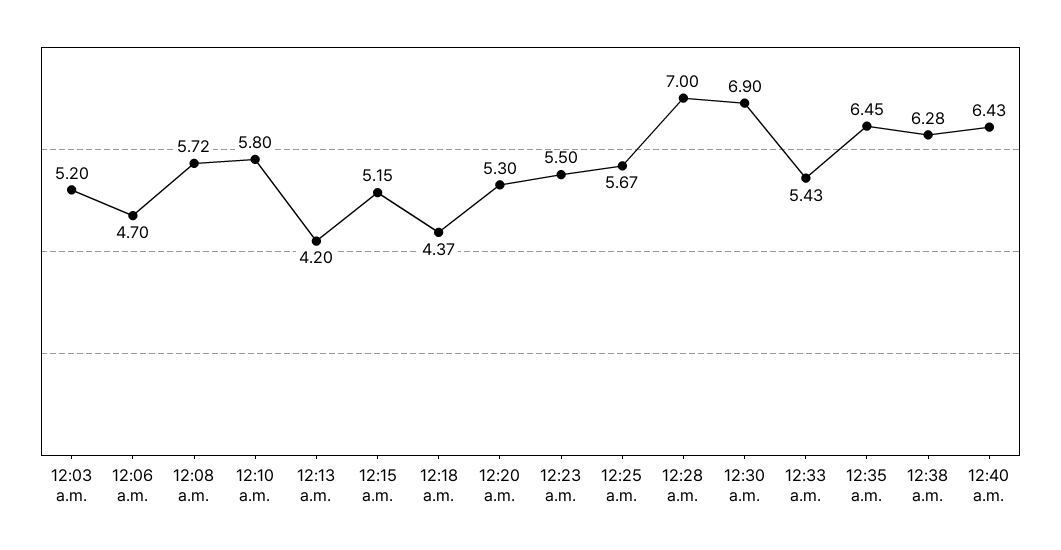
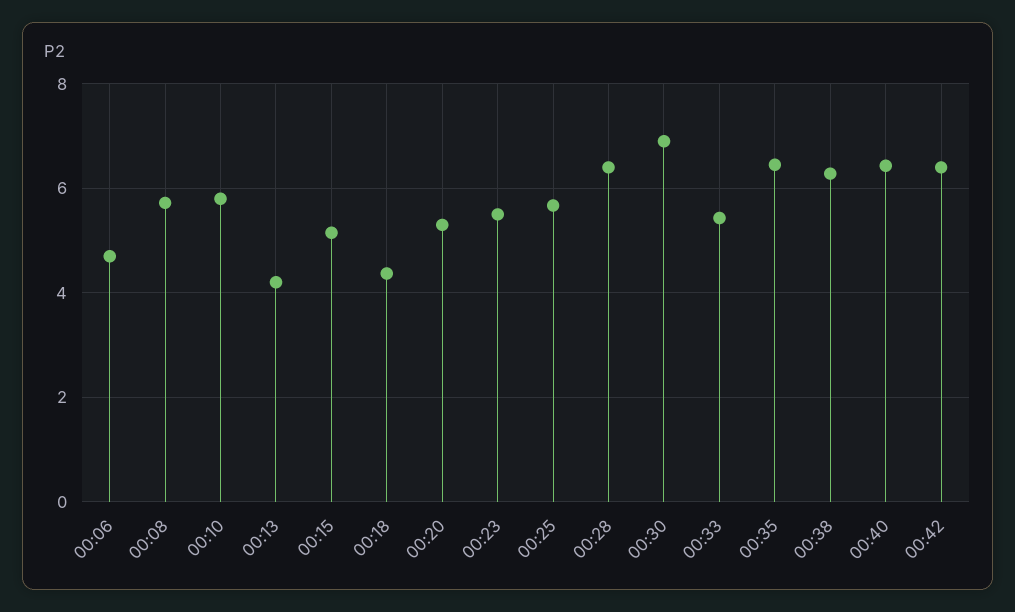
12:03 a.m.: 5.2 -> none
12:28 a.m.: 7 -> 6.4
00:42: none -> 6.4

